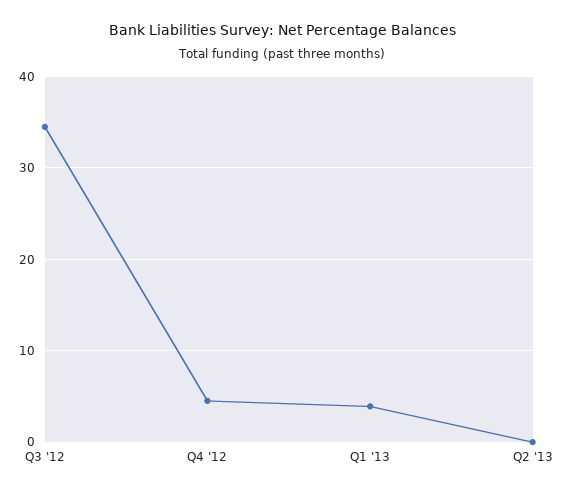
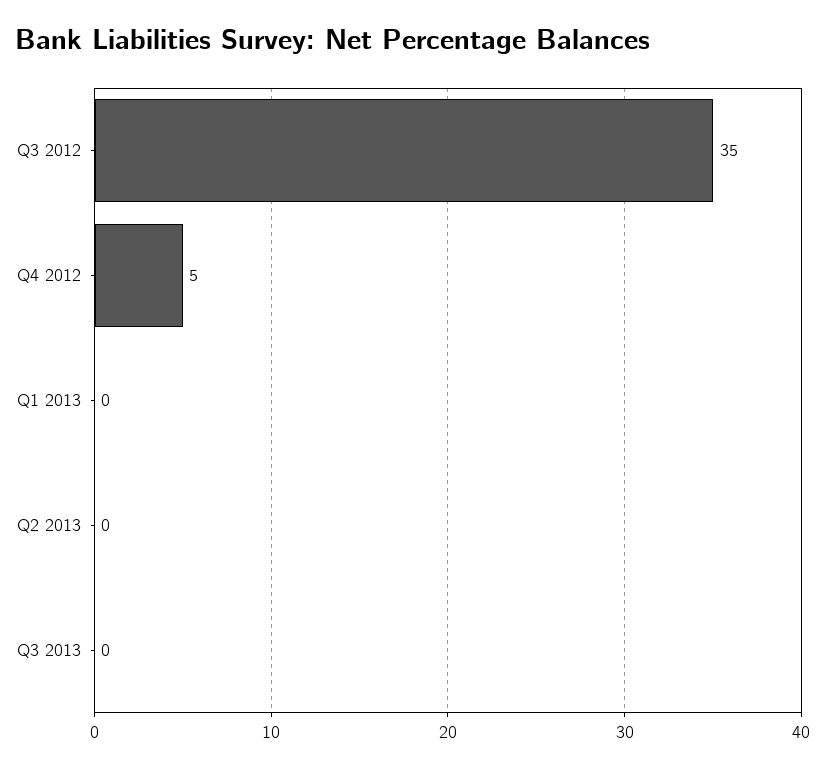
Q1 '13: 4 -> 0
Q3 2013: none -> 0

